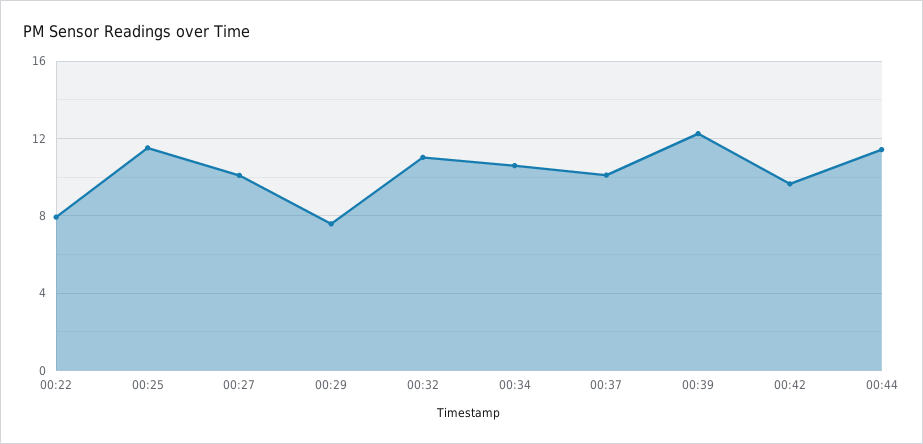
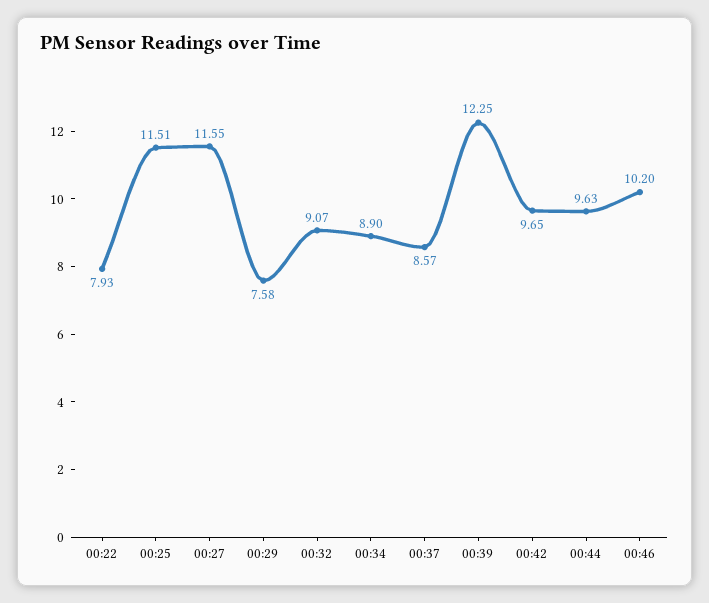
00:27: 10 -> 11.55
00:32: 11 -> 9.07
00:34: 10.5 -> 8.9
00:37: 10 -> 8.57
00:44: 11.5 -> 9.63
00:46: none -> 10.2

